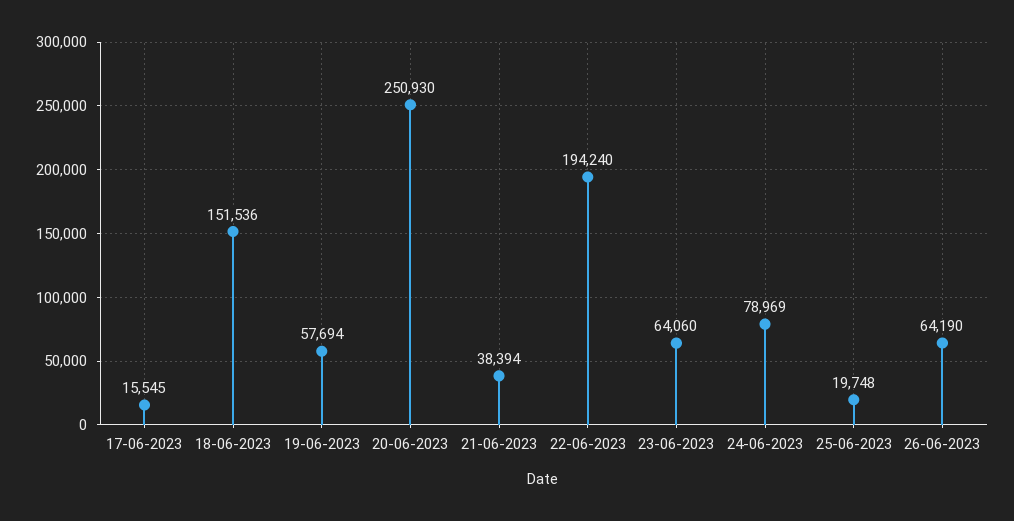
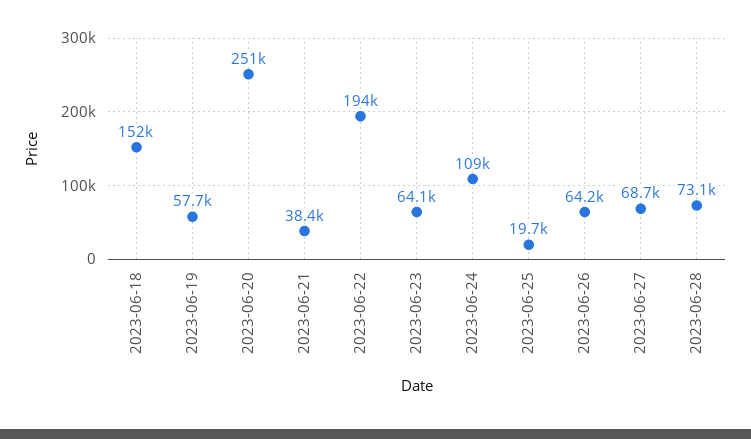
17-06-2023: 15545 -> none
24-06-2023: 78969 -> 109000
2023-06-27: none -> 68700
2023-06-28: none -> 73100

